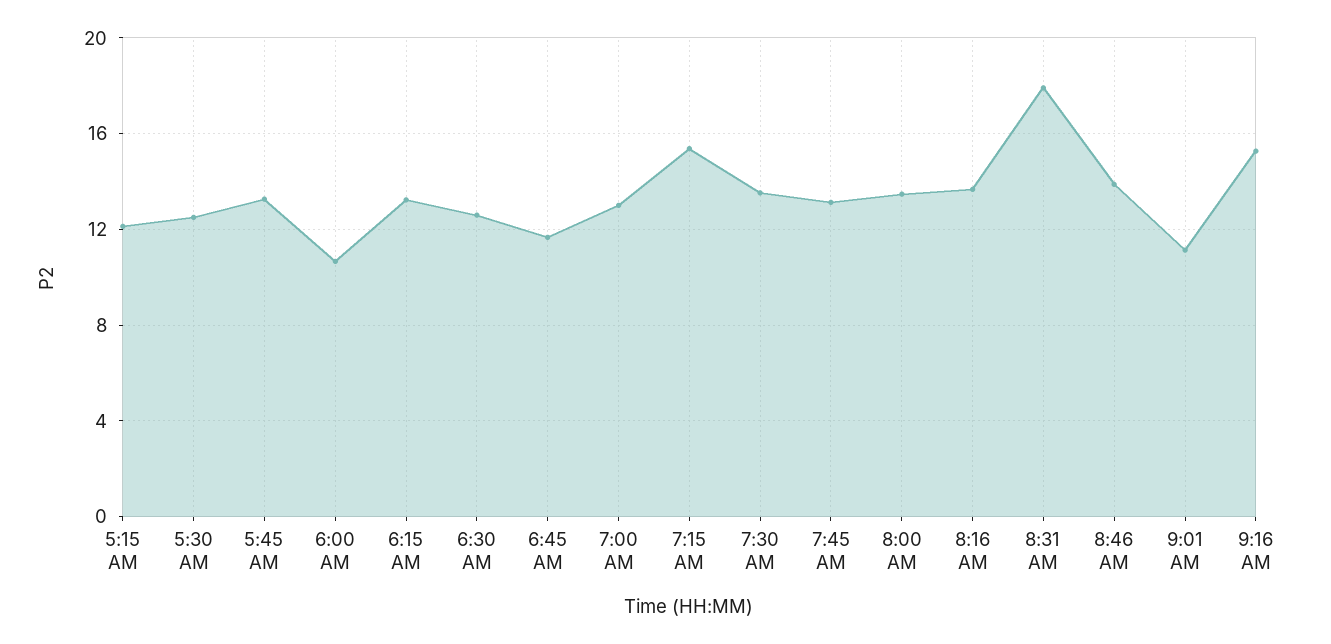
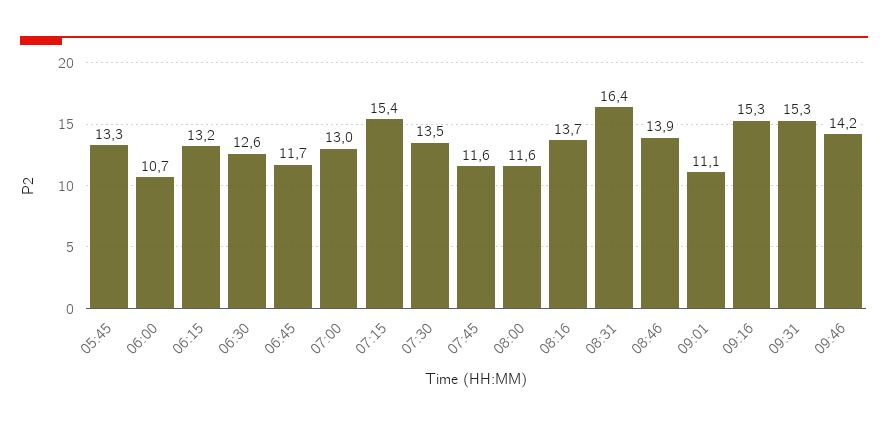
5:15 AM: 12 -> none
5:30 AM: 12.5 -> none
7:45 AM: 13 -> 11.6
8:00 AM: 13.5 -> 11.6
8:31 AM: 18 -> 16.4
09:31: none -> 15.3
09:46: none -> 14.2

